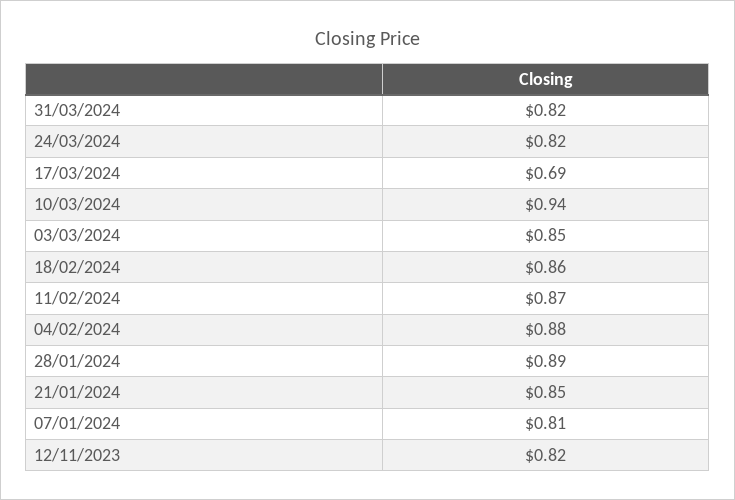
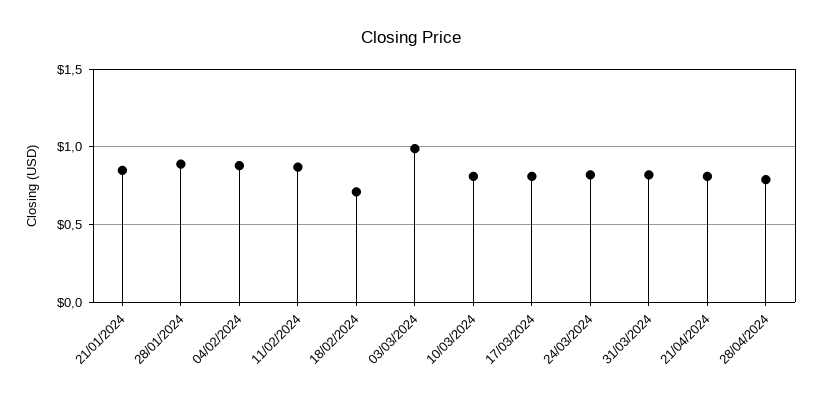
17/03/2024: 0.69 -> 0.8
10/03/2024: 0.94 -> 0.8
03/03/2024: 0.85 -> 1
18/02/2024: 0.86 -> 0.7
07/01/2024: 0.81 -> none
12/11/2023: 0.82 -> none
21/04/2024: none -> 0.8
28/04/2024: none -> 0.8

